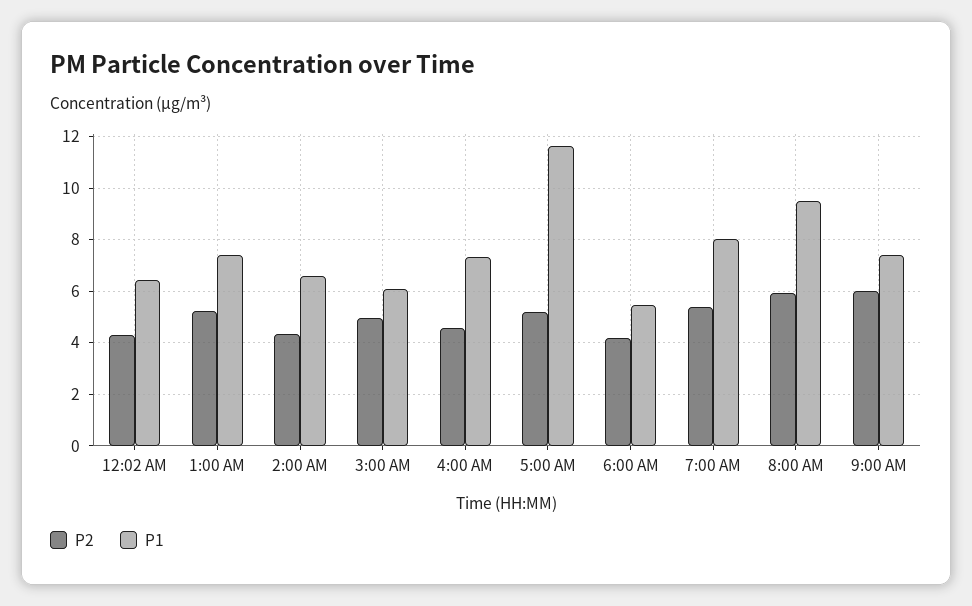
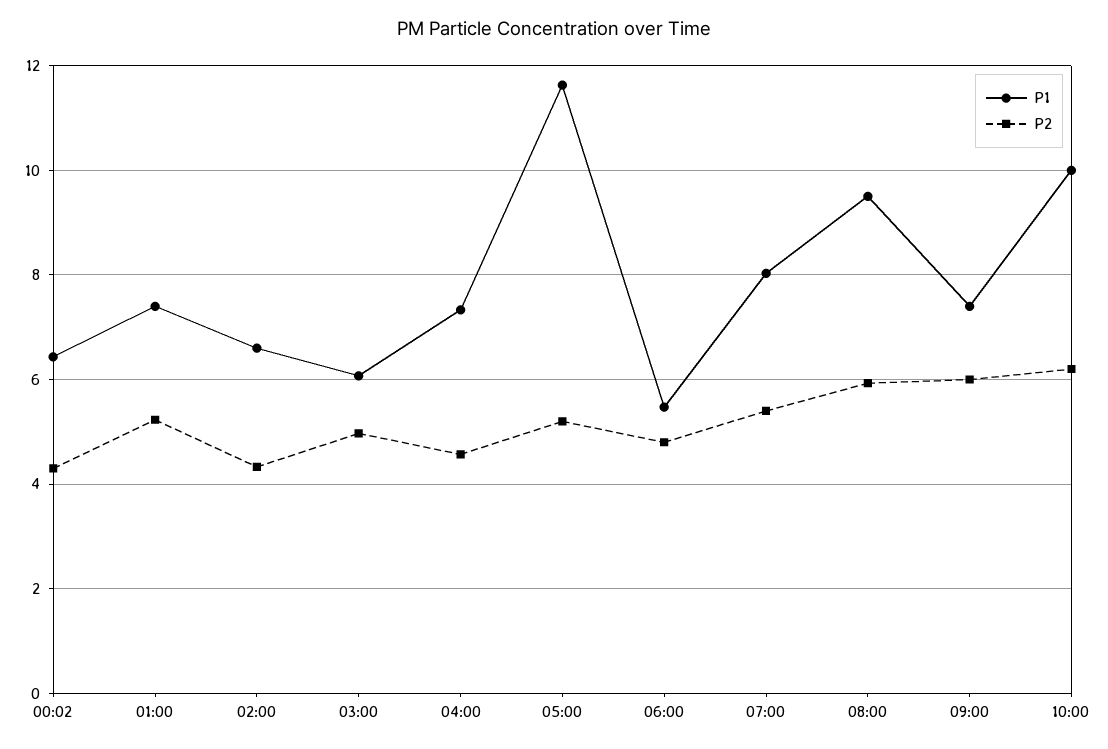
P2, 6:00 AM: 4.25 -> 4.8
P1, 10:00: none -> 10
P2, 10:00: none -> 6.2

